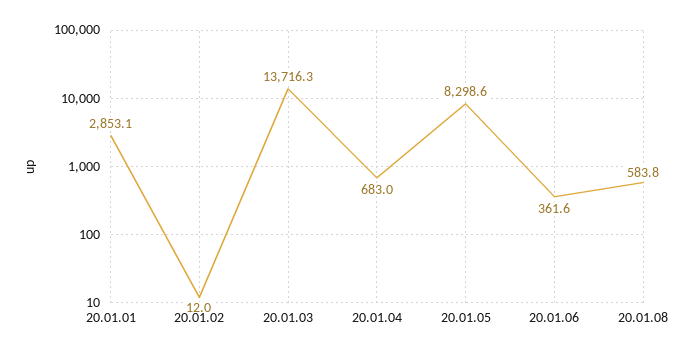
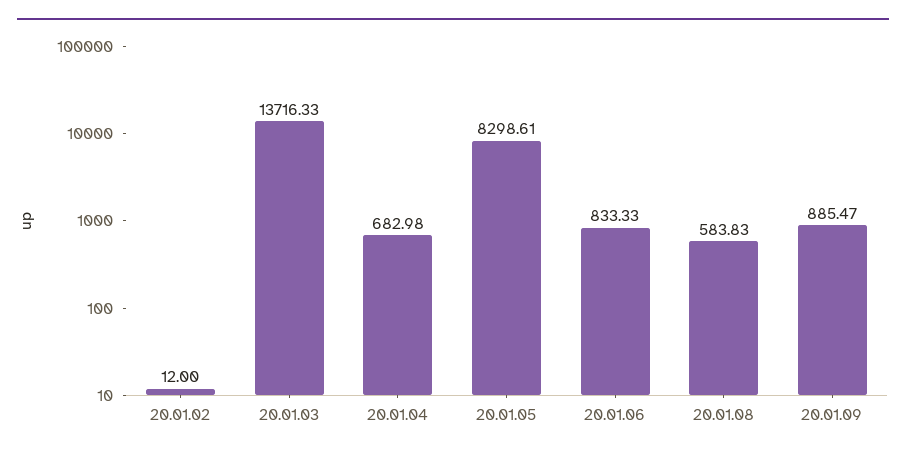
20.01.01: 2853.1 -> none
20.01.06: 361.6 -> 833.33
20.01.09: none -> 885.47

